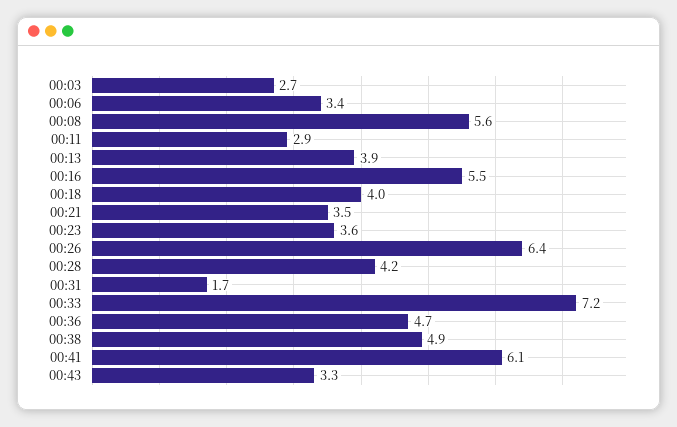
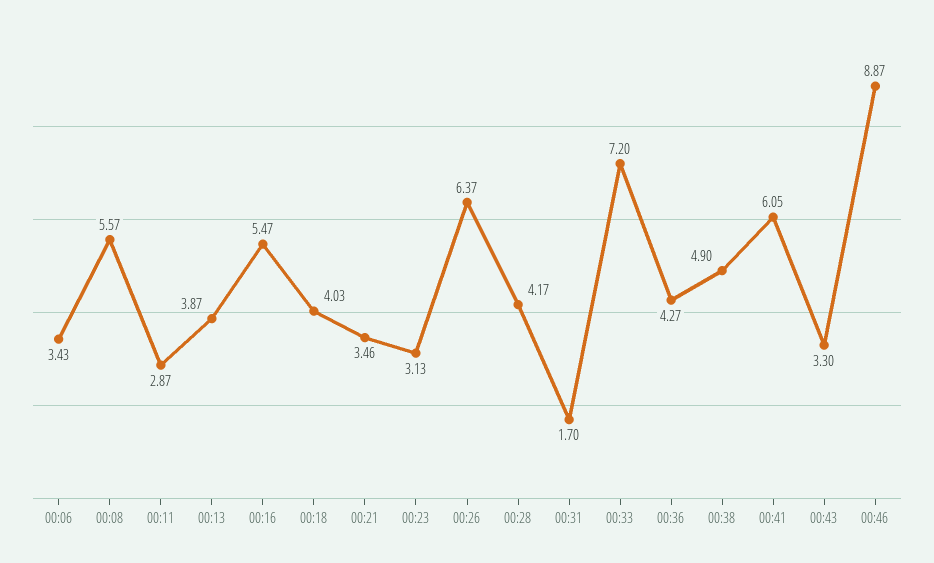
00:03: 2.7 -> none
00:23: 3.6 -> 3.13
00:36: 4.7 -> 4.27
00:46: none -> 8.87

